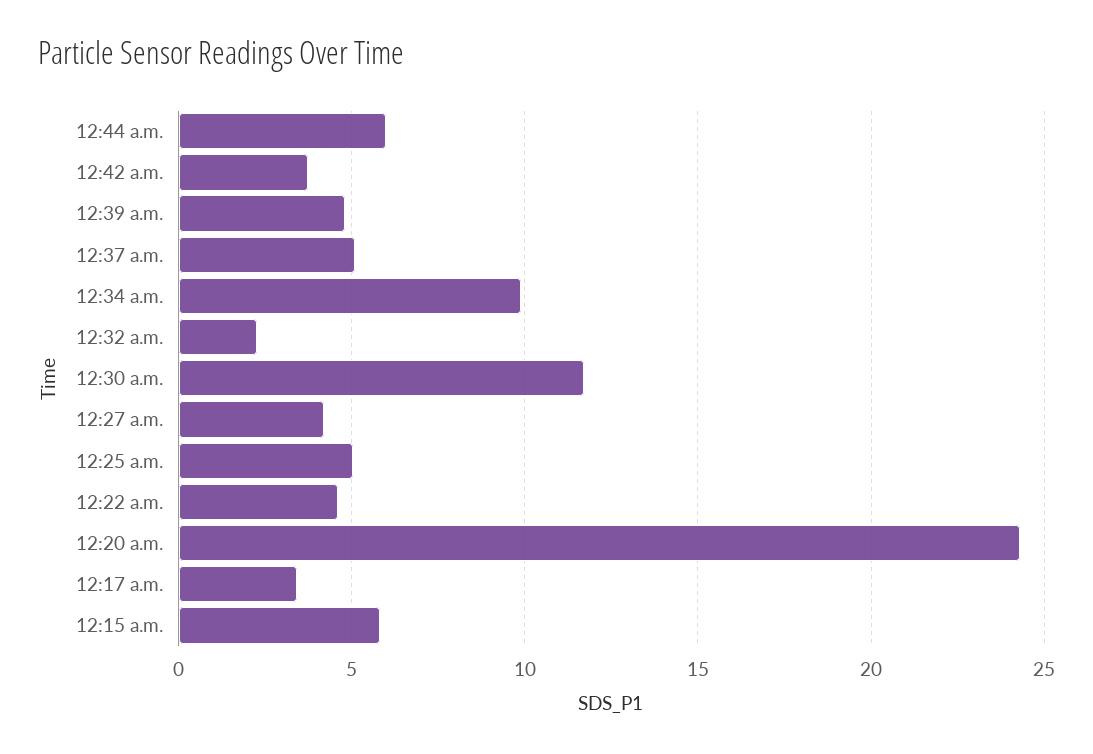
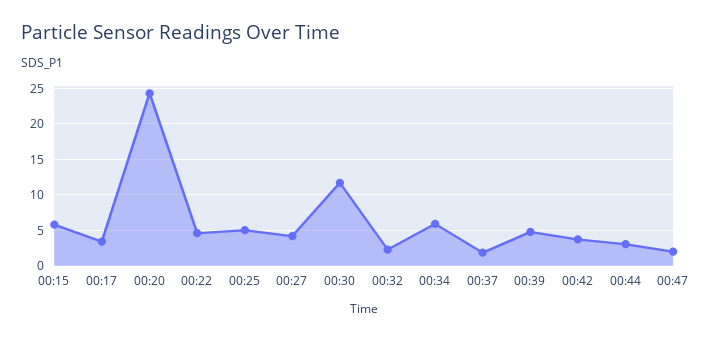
12:44 a.m.: 6 -> 3
12:37 a.m.: 5 -> 2
12:34 a.m.: 10 -> 6
00:47: none -> 2

